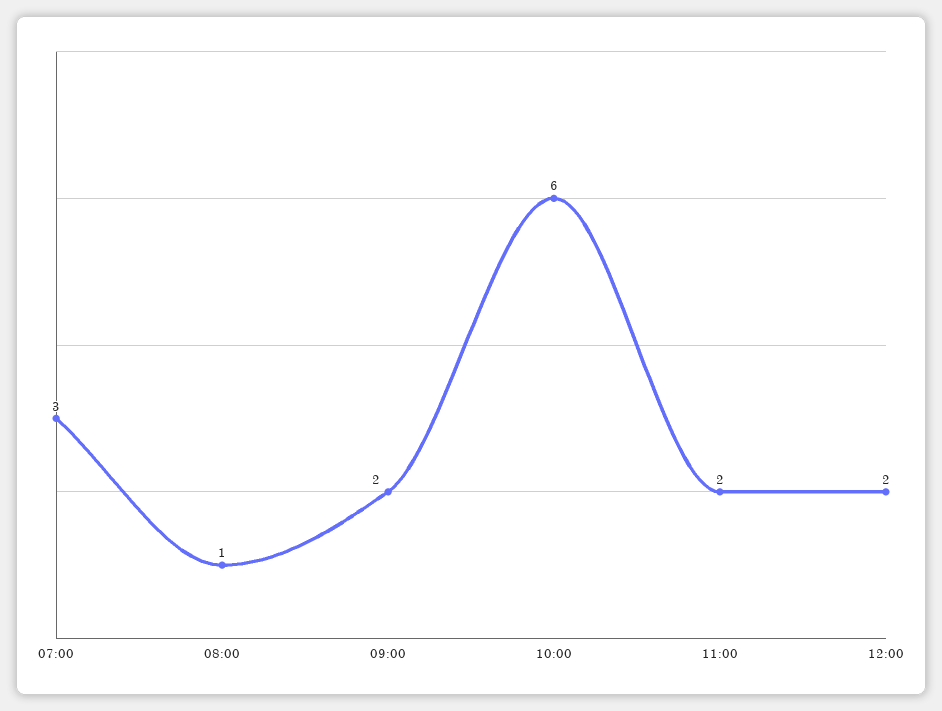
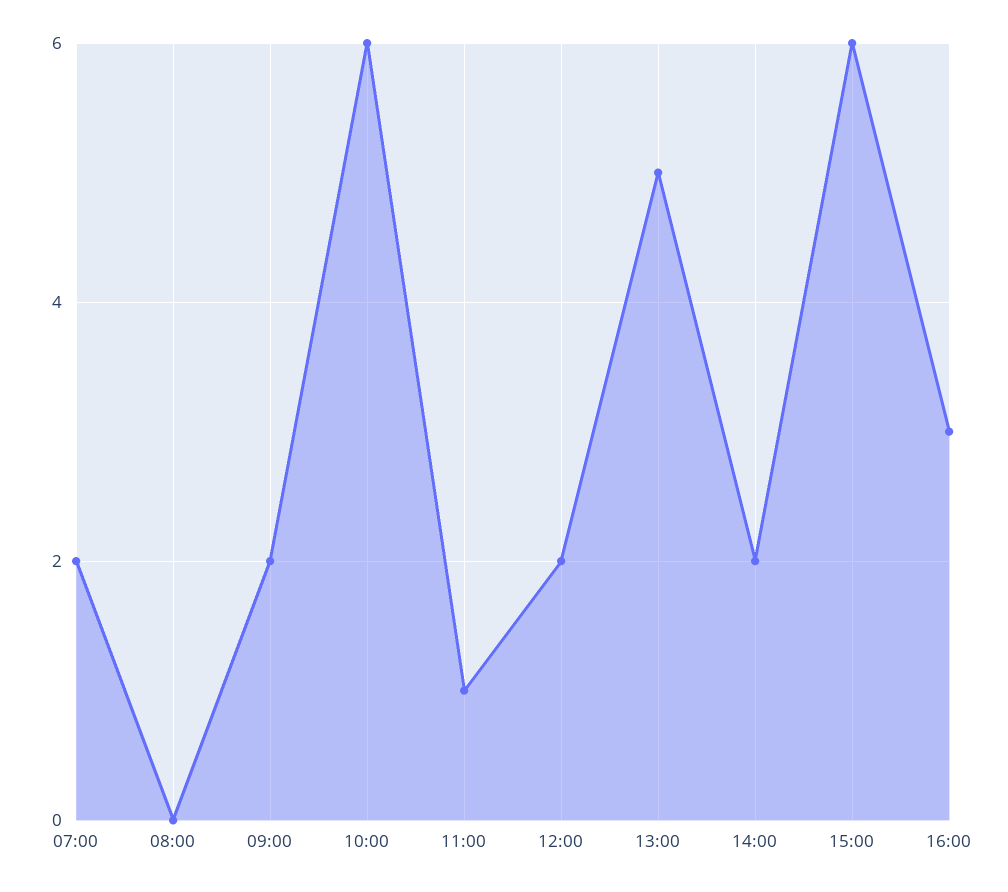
07:00: 3 -> 2
08:00: 1 -> 0
11:00: 2 -> 1
13:00: none -> 5
14:00: none -> 2
15:00: none -> 6
16:00: none -> 3

